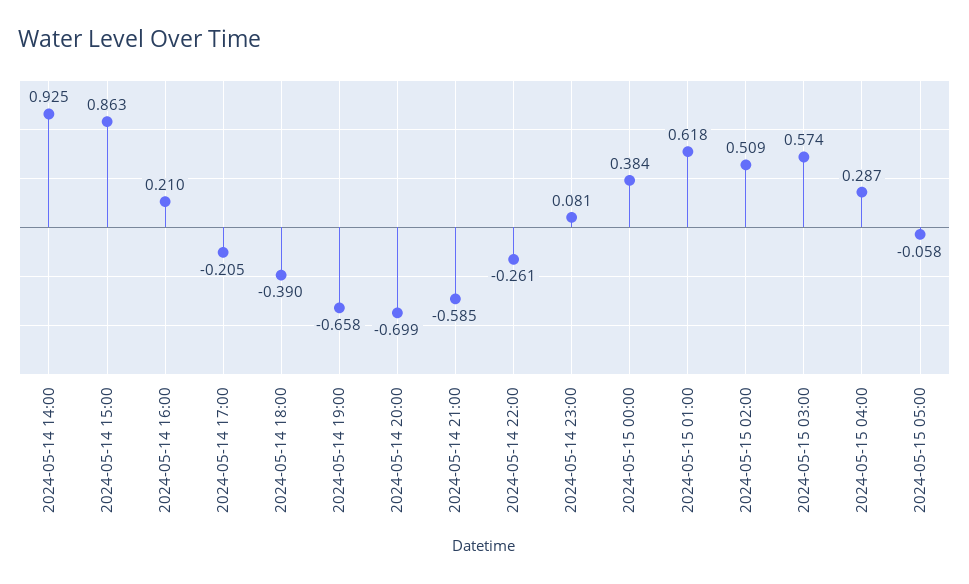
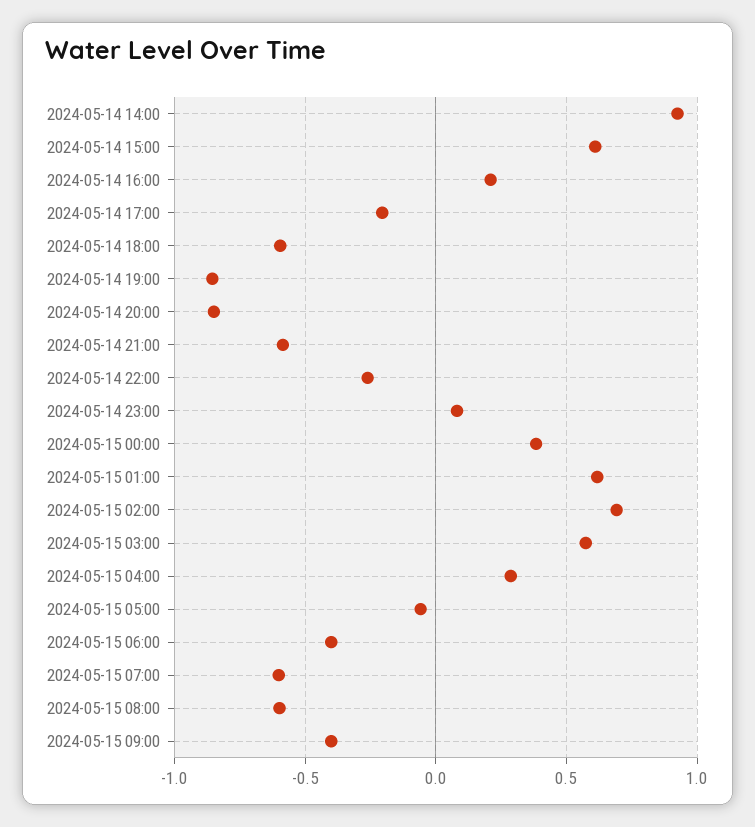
2024-05-14 15:00: 0.863 -> 0.6
2024-05-14 18:00: -0.39 -> -0.6
2024-05-14 19:00: -0.658 -> -0.85
2024-05-14 20:00: -0.699 -> -0.85
2024-05-15 02:00: 0.509 -> 0.7
2024-05-15 06:00: none -> -0.4
2024-05-15 07:00: none -> -0.6
2024-05-15 08:00: none -> -0.6
2024-05-15 09:00: none -> -0.4

